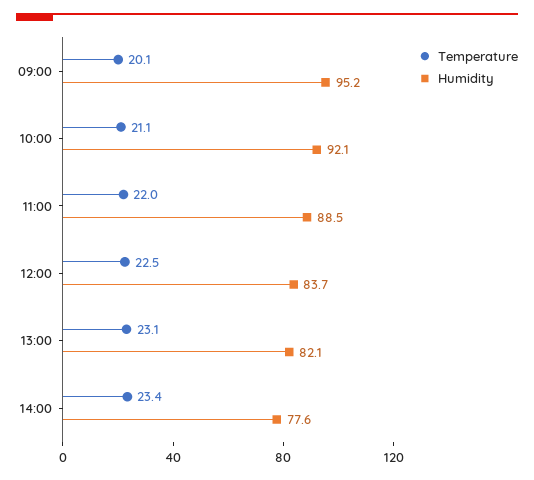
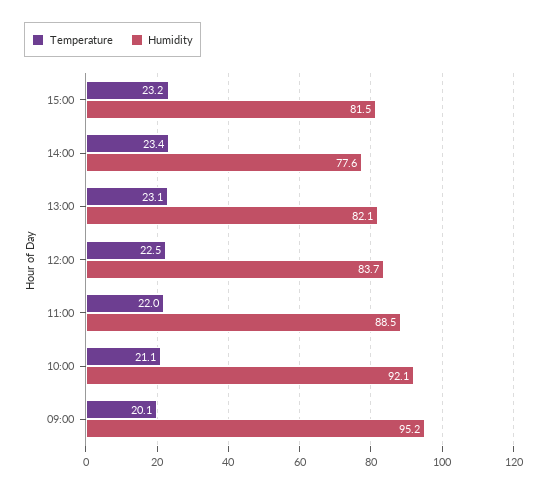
Temperature, 15:00: none -> 23.2
Humidity, 15:00: none -> 81.5

